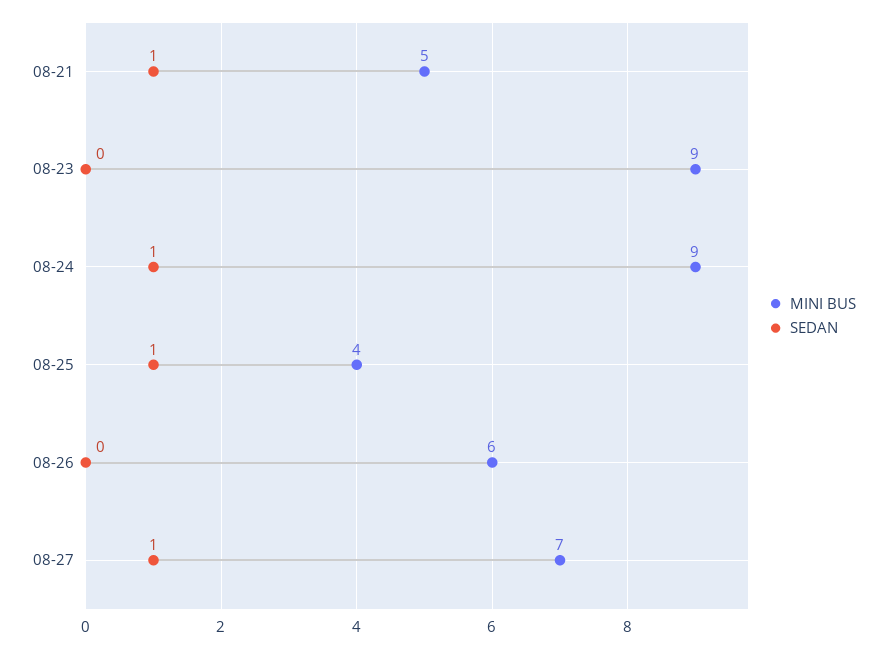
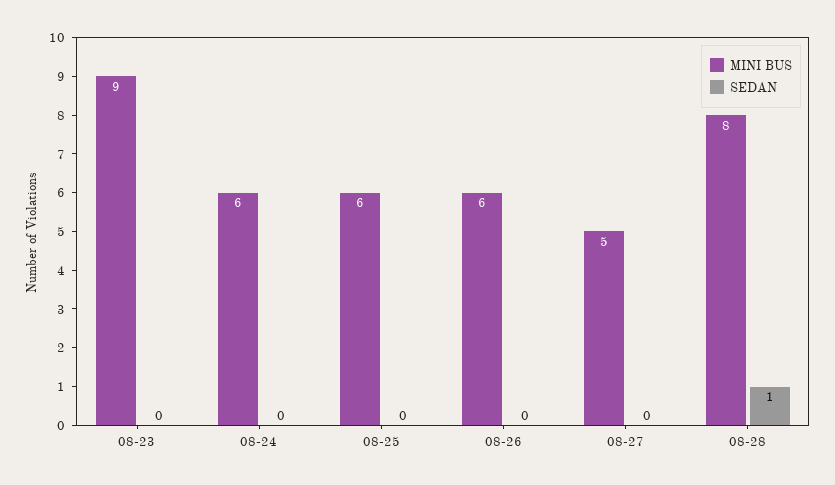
MINI BUS, 08-21: 5 -> none
SEDAN, 08-21: 1 -> none
MINI BUS, 08-24: 9 -> 6
SEDAN, 08-24: 1 -> 0
MINI BUS, 08-25: 4 -> 6
SEDAN, 08-25: 1 -> 0
MINI BUS, 08-27: 7 -> 5
SEDAN, 08-27: 1 -> 0
MINI BUS, 08-28: none -> 8
SEDAN, 08-28: none -> 1

